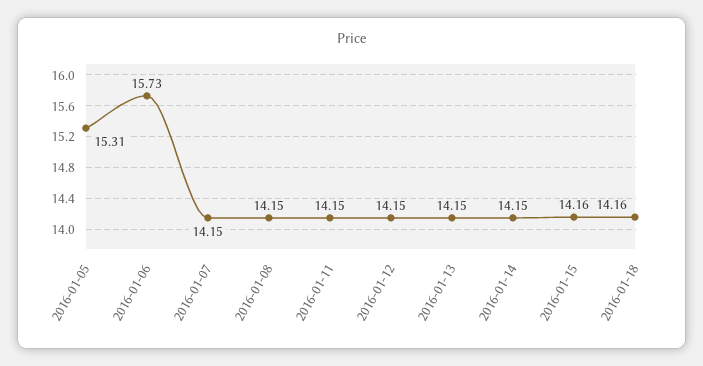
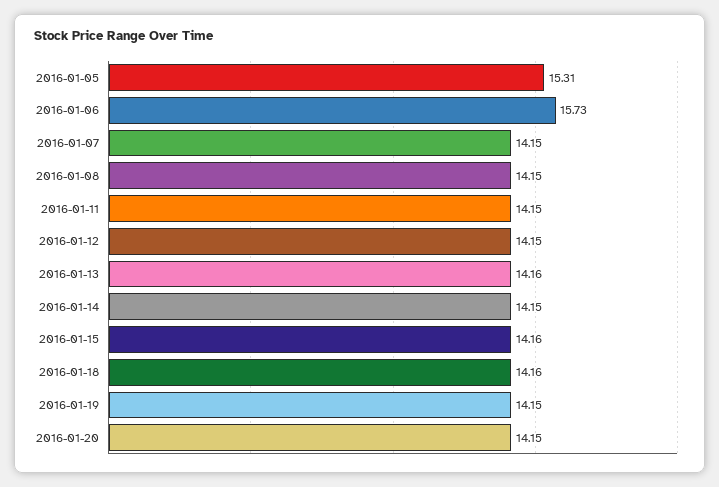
2016-01-13: 14.15 -> 14.16
2016-01-19: none -> 14.15
2016-01-20: none -> 14.15

